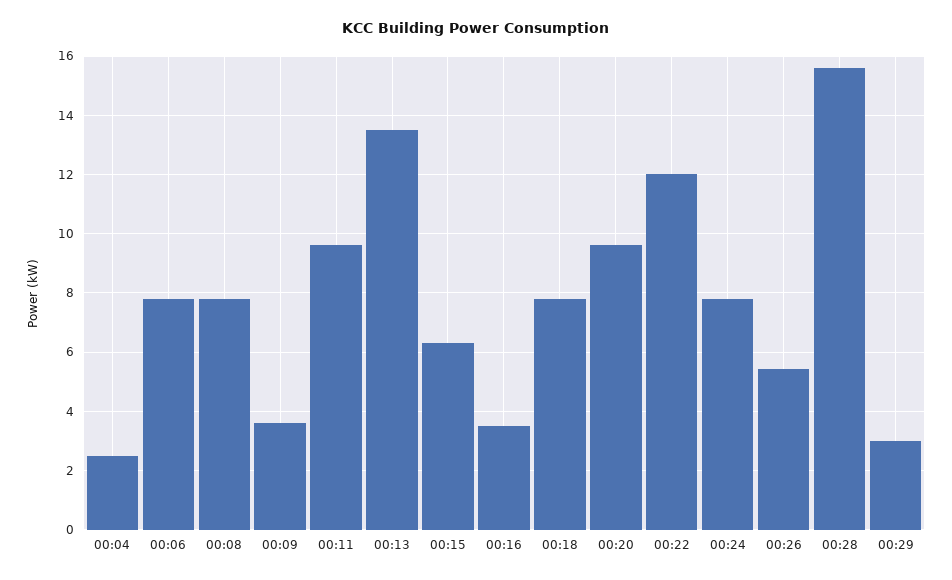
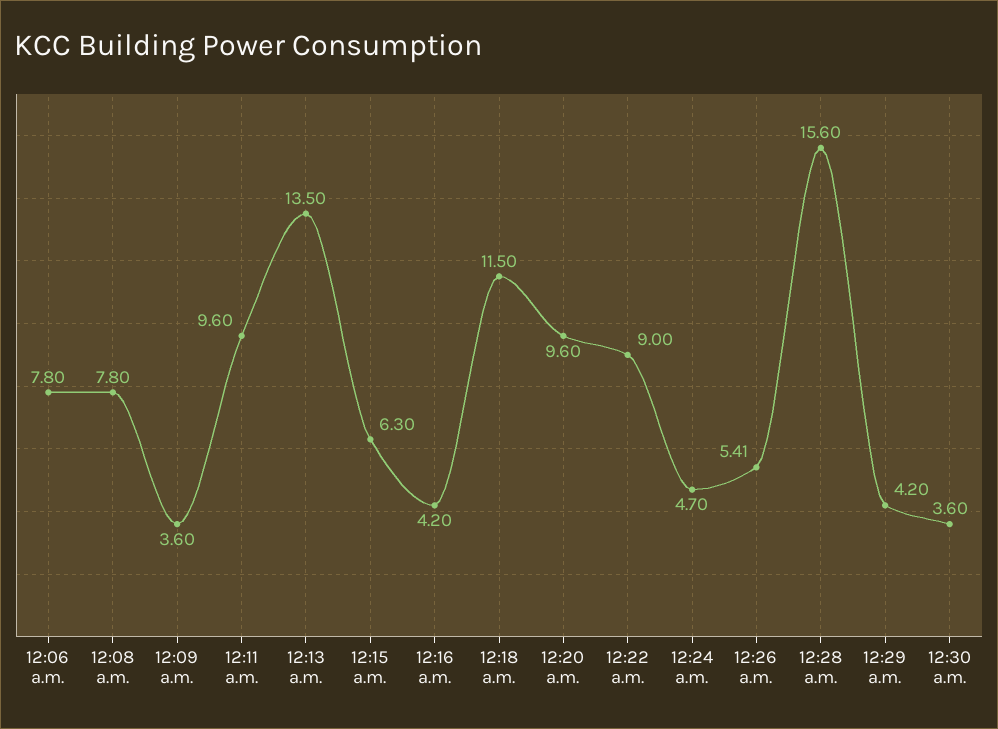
00:04: 2.5 -> none
00:16: 3.5 -> 4.2
00:18: 7.75 -> 11.5
00:22: 12 -> 9
00:24: 7.75 -> 4.7
00:29: 3 -> 4.2
12:30 a.m.: none -> 3.6

